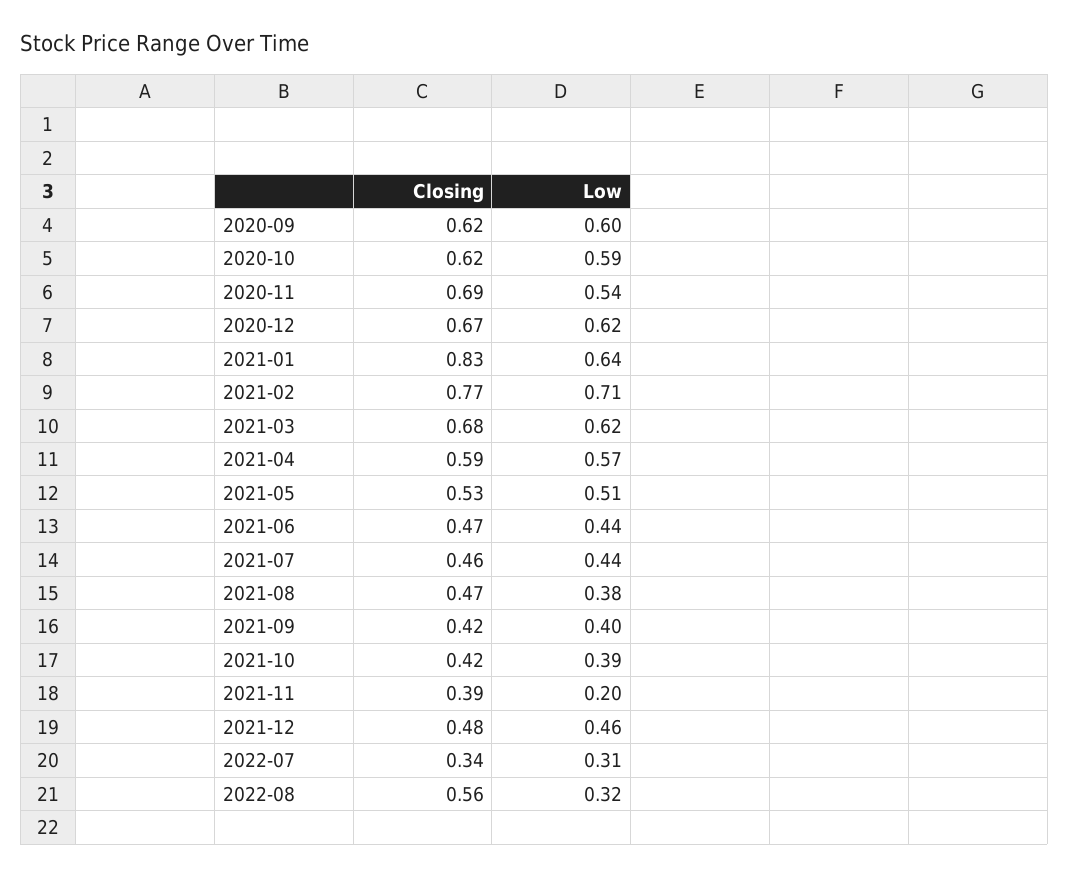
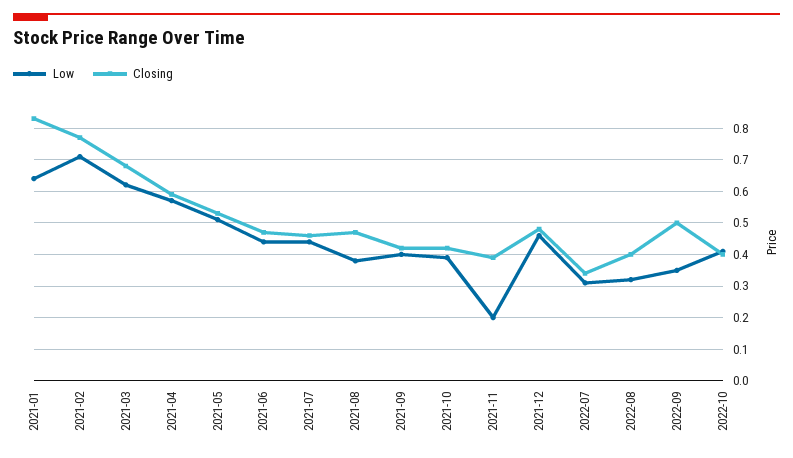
Closing, 2020-09: 0.62 -> none
Low, 2020-09: 0.6 -> none
Closing, 2020-10: 0.62 -> none
Low, 2020-10: 0.59 -> none
Closing, 2020-11: 0.69 -> none
Low, 2020-11: 0.54 -> none
Closing, 2020-12: 0.67 -> none
Low, 2020-12: 0.62 -> none
Closing, 2022-08: 0.56 -> 0.4
Low, 2022-09: none -> 0.35
Closing, 2022-09: none -> 0.5
Low, 2022-10: none -> 0.4
Closing, 2022-10: none -> 0.4

